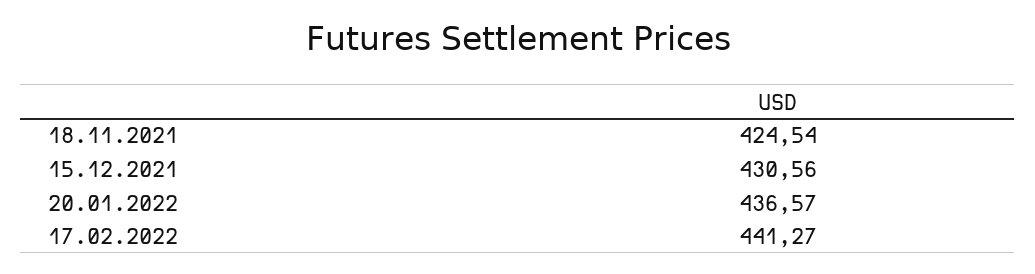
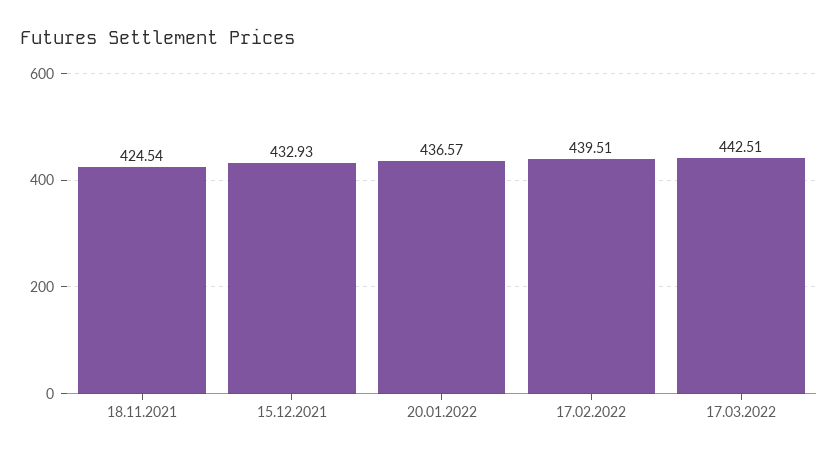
15.12.2021: 430.56 -> 432.93
17.02.2022: 441.27 -> 439.51
17.03.2022: none -> 442.51

